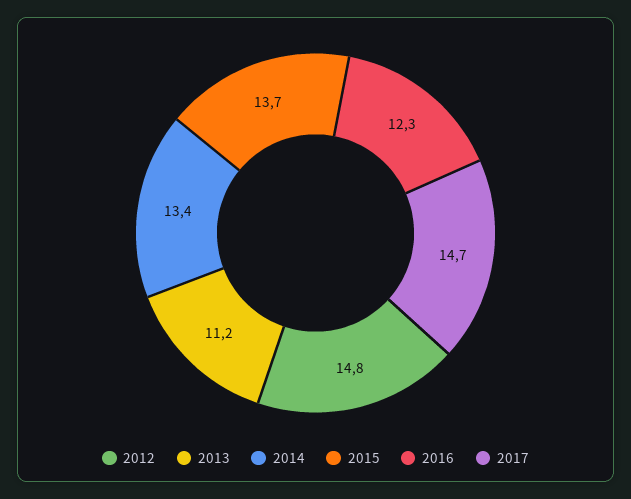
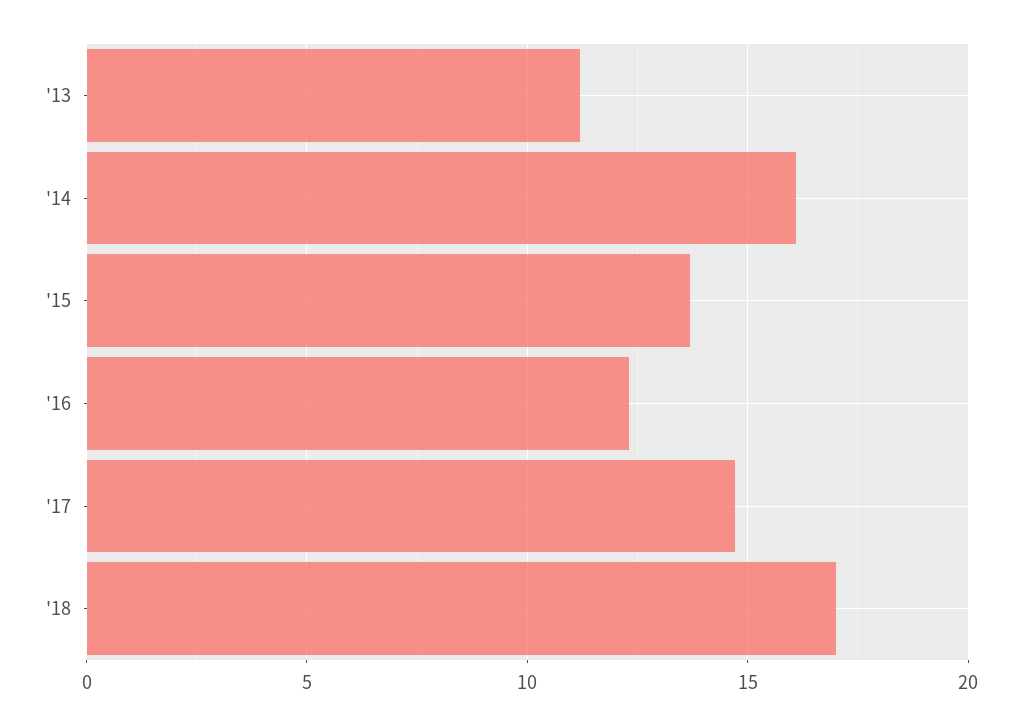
2012: 14.8 -> none
2014: 13.4 -> 16
'18: none -> 17

